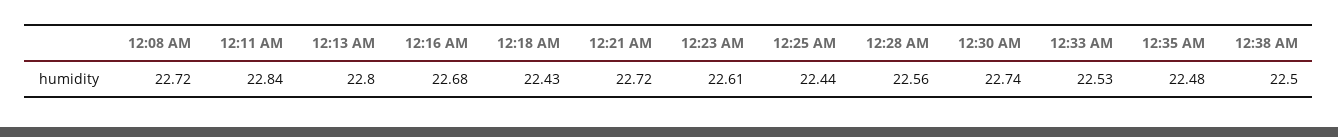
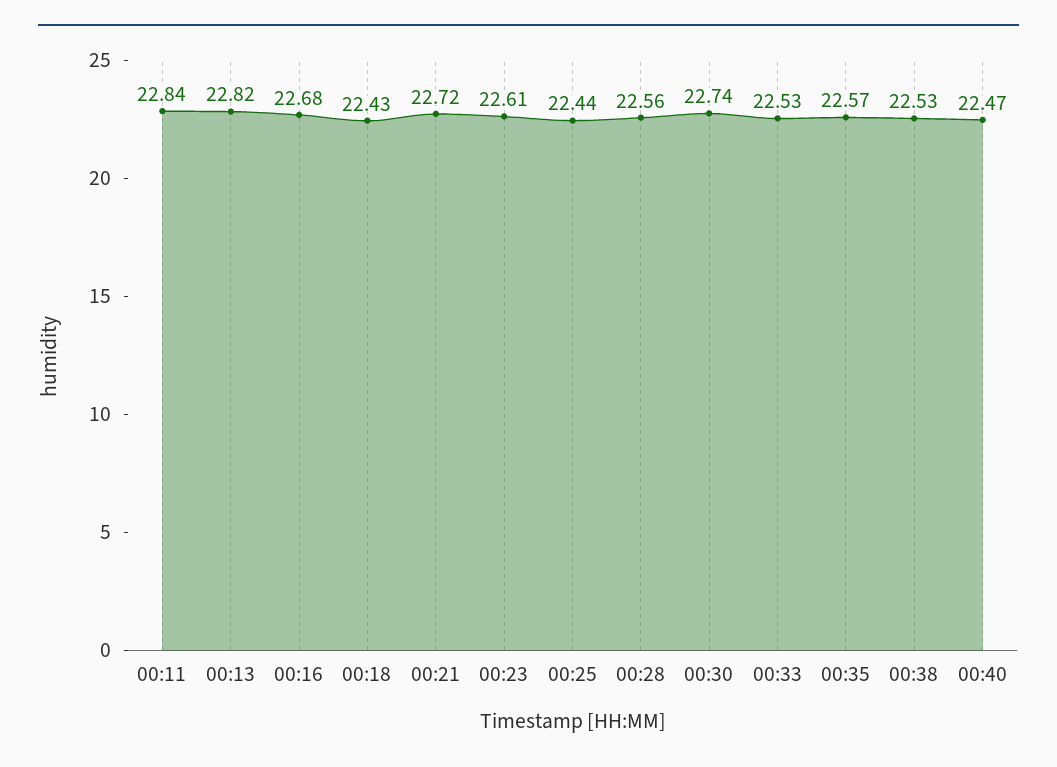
12:08 AM: 22.72 -> none
12:13 AM: 22.8 -> 22.82
12:35 AM: 22.48 -> 22.57
12:38 AM: 22.5 -> 22.53
00:40: none -> 22.47

